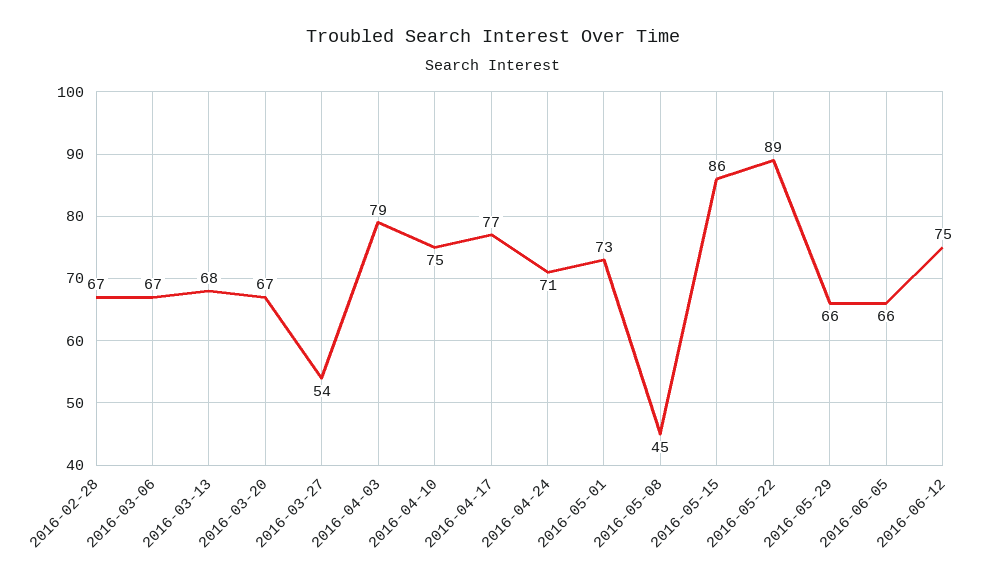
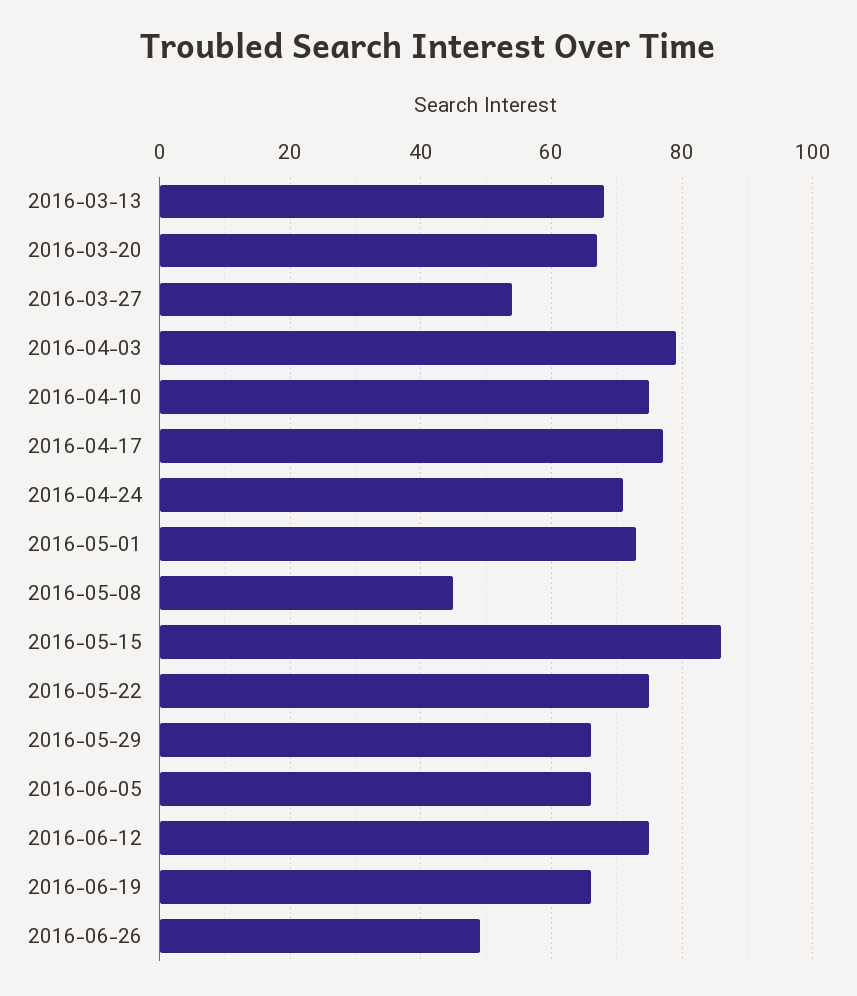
2016-02-28: 67 -> none
2016-03-06: 67 -> none
2016-05-22: 89 -> 75
2016-06-19: none -> 65
2016-06-26: none -> 50

